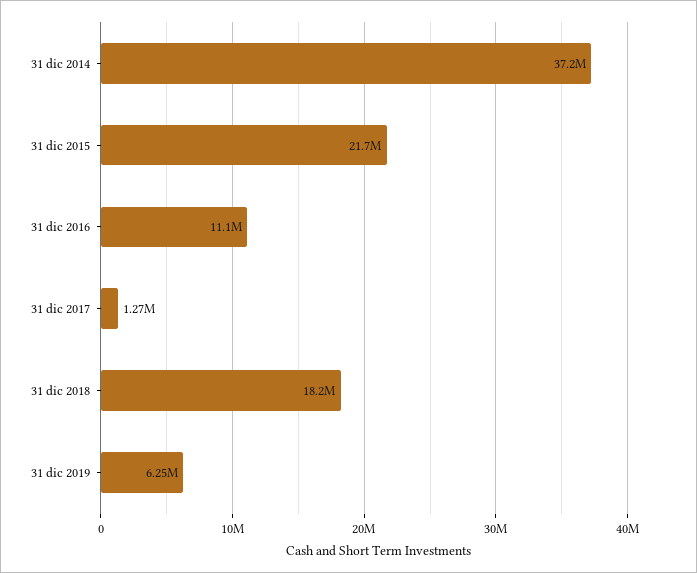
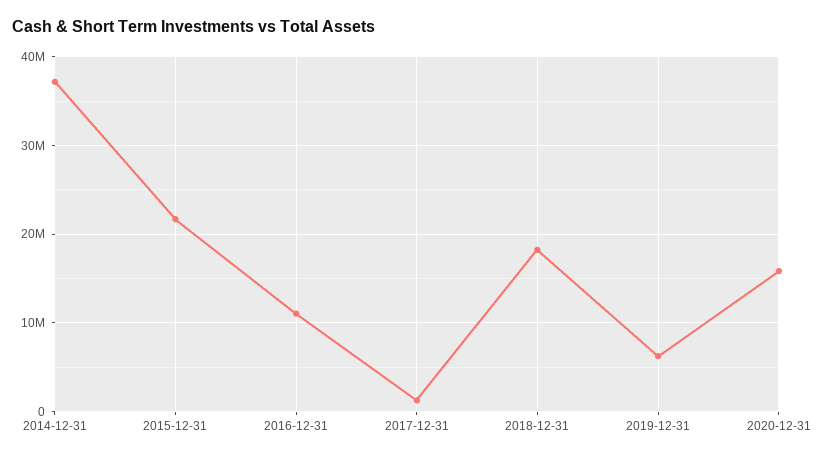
2020-12-31: none -> 16000000

